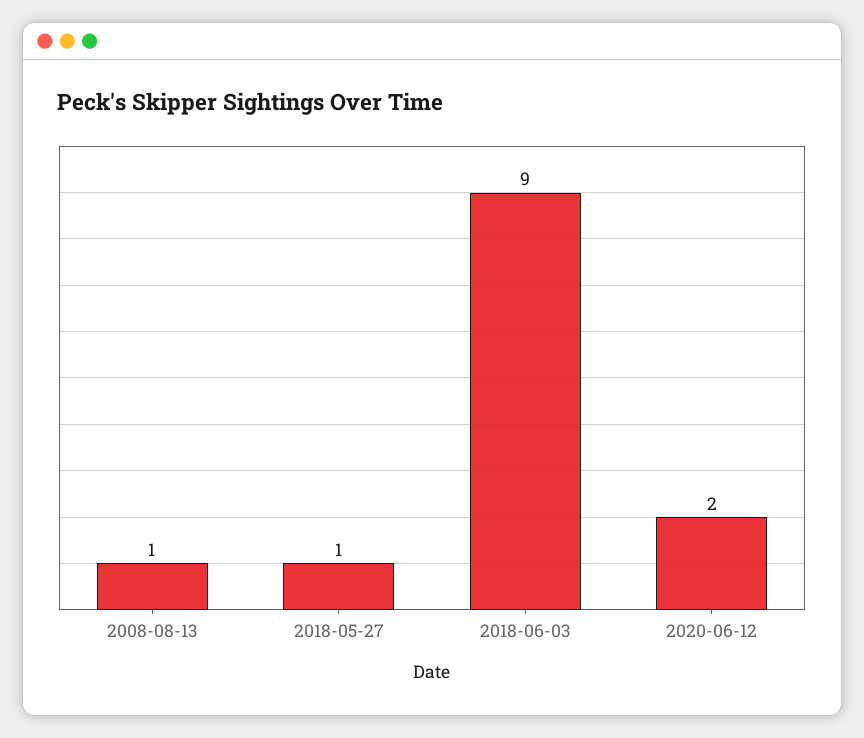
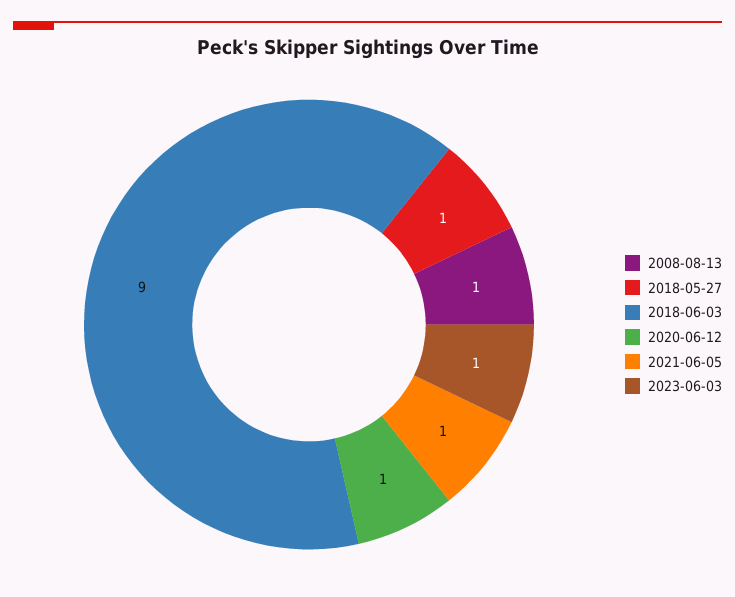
2020-06-12: 2 -> 1
2021-06-05: none -> 1
2023-06-03: none -> 1

